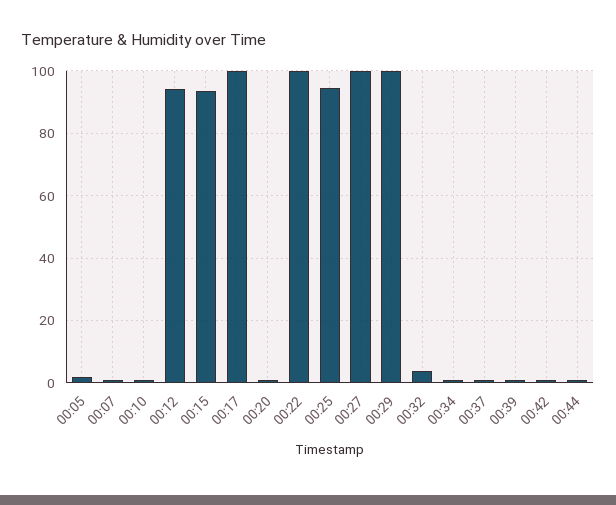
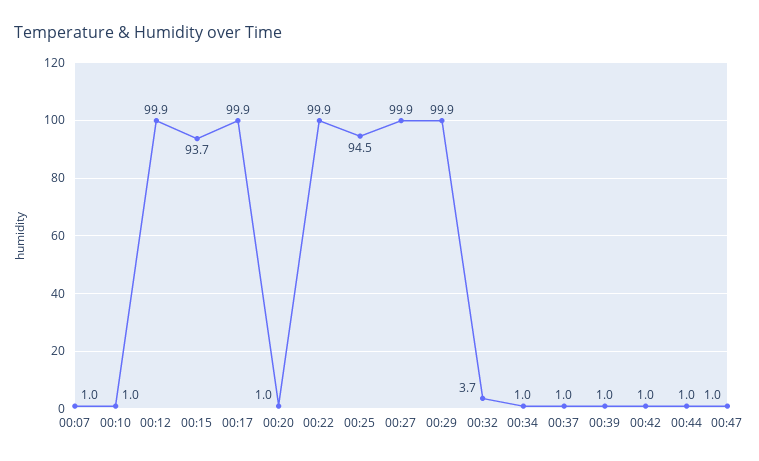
00:05: 2 -> none
00:12: 94 -> 99.9
00:47: none -> 1

